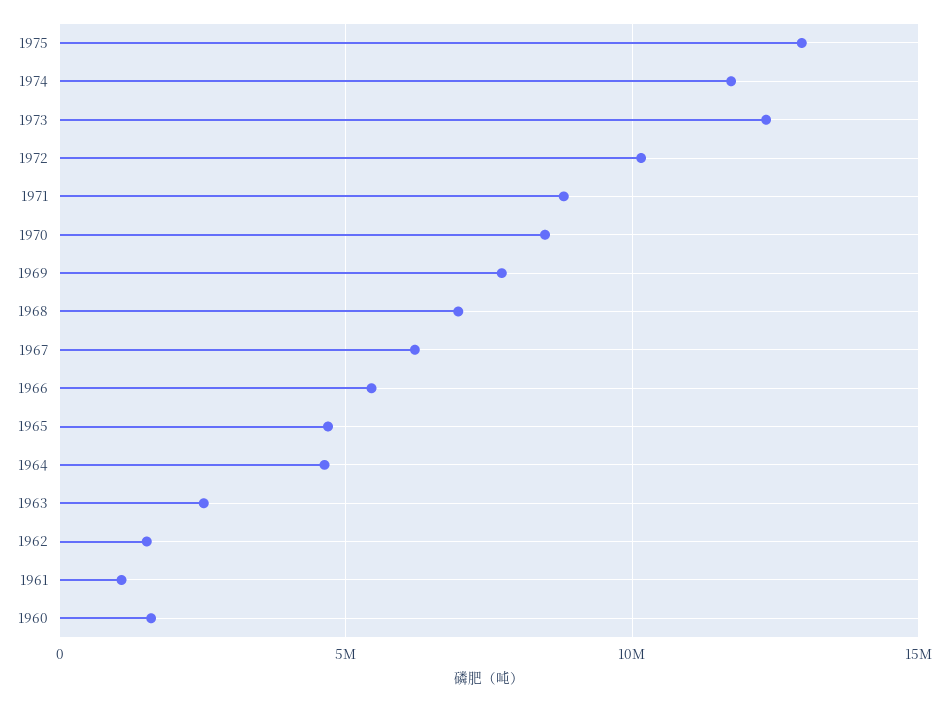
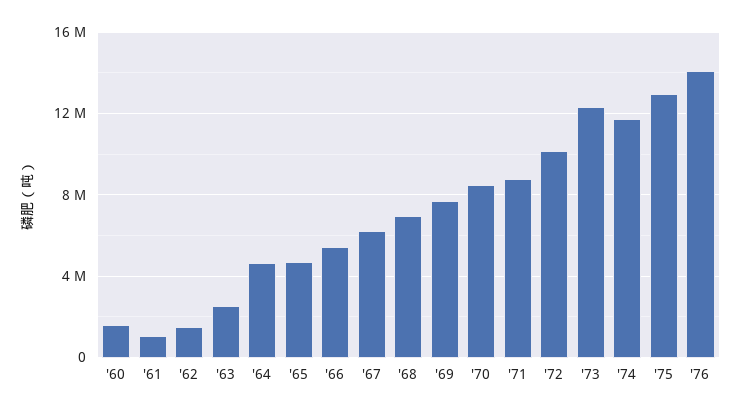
'76: none -> 14000000

